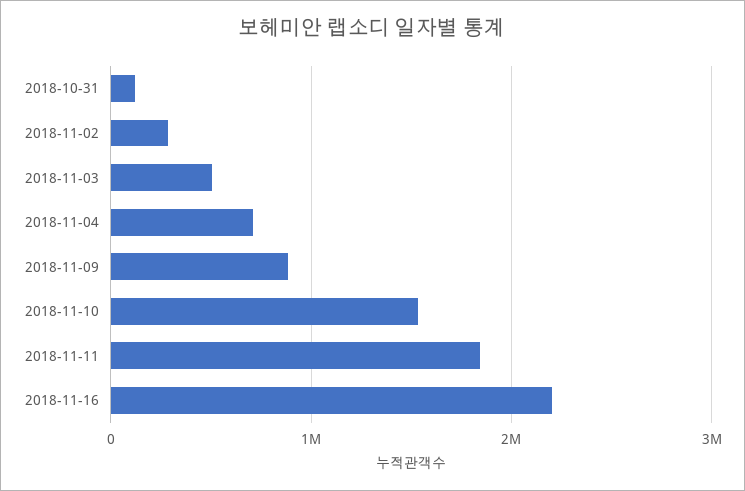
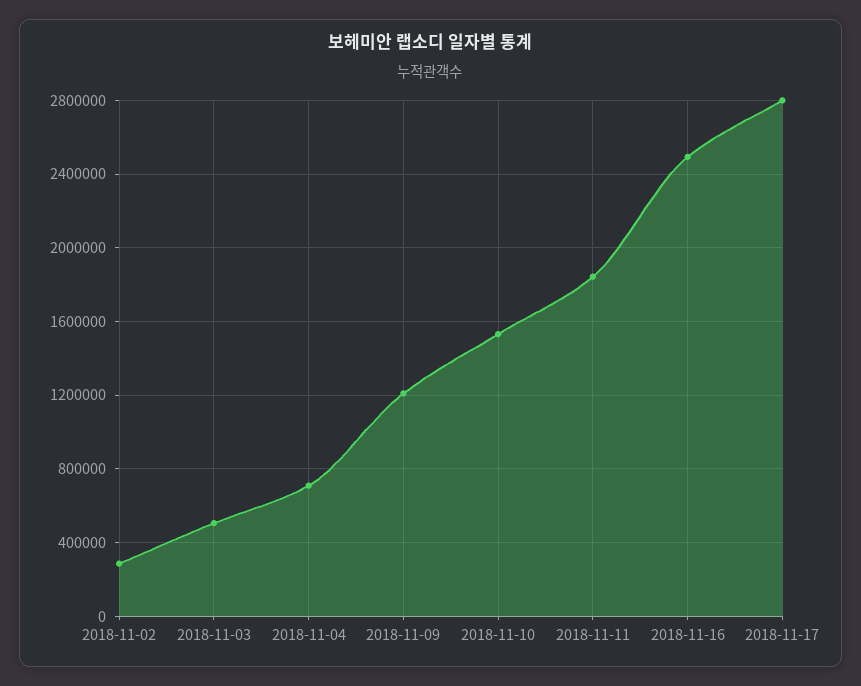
2018-10-31: 100000 -> none
2018-11-09: 900000 -> 1200000
2018-11-16: 2200000 -> 2500000
2018-11-17: none -> 2800000

